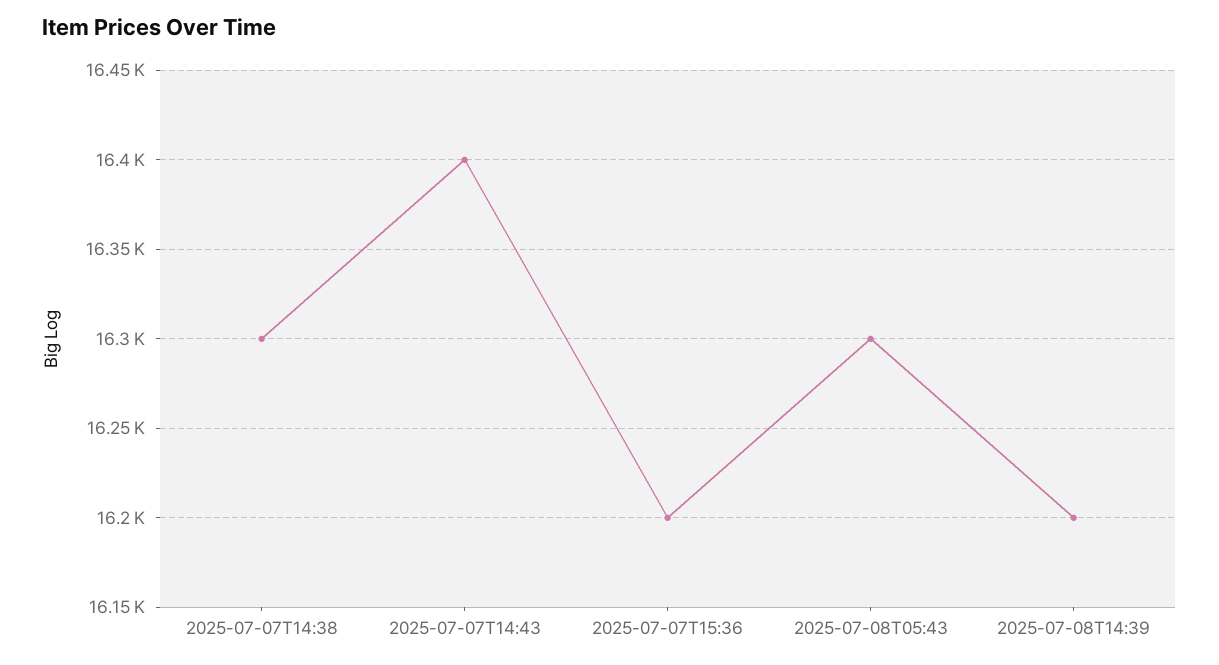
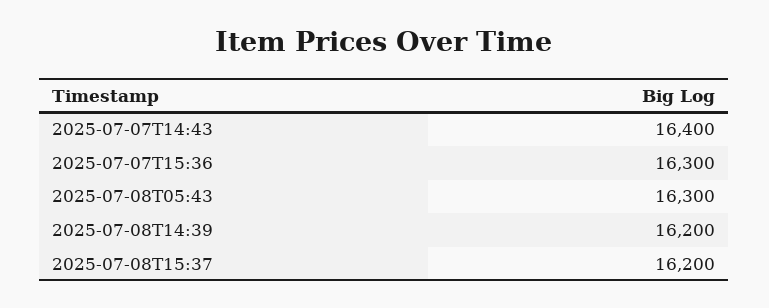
2025-07-07T14:38: 16300 -> none
2025-07-07T15:36: 16200 -> 16300
2025-07-08T15:37: none -> 16200

